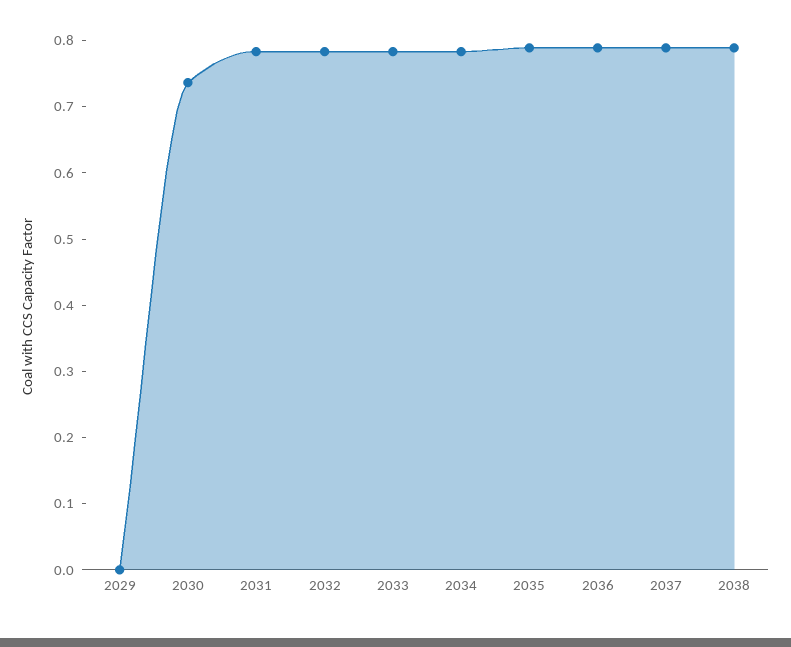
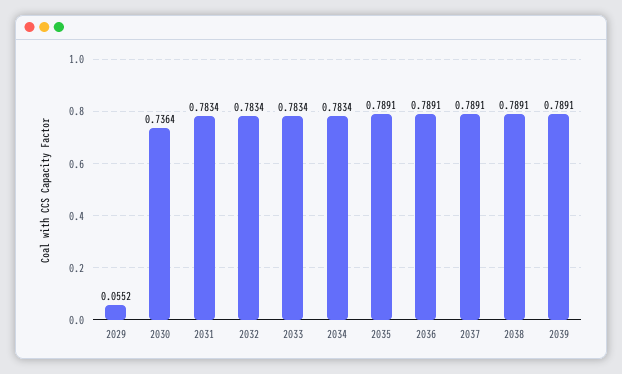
2029: 0 -> 0.0552
2039: none -> 0.7891

